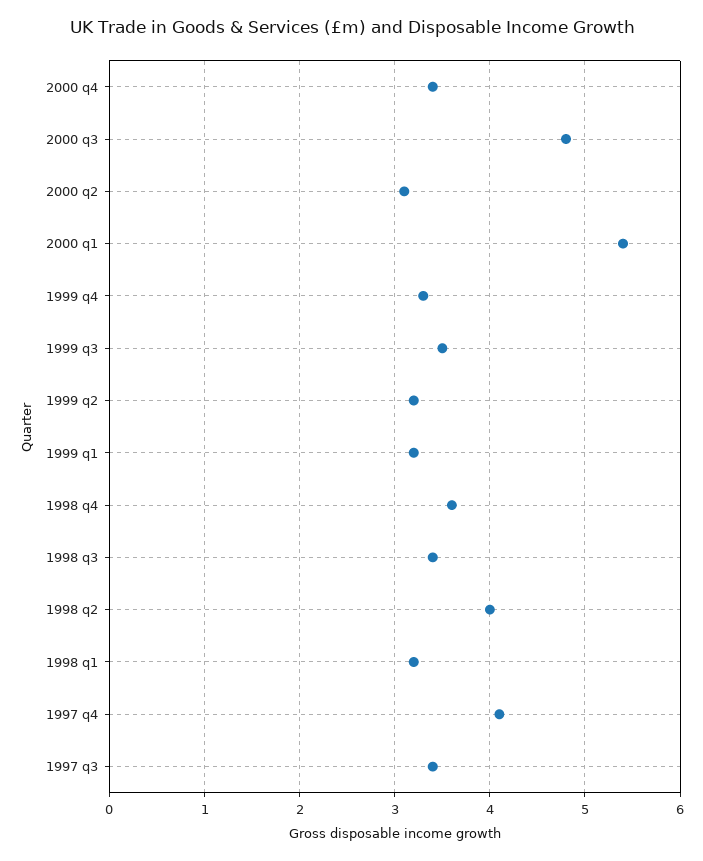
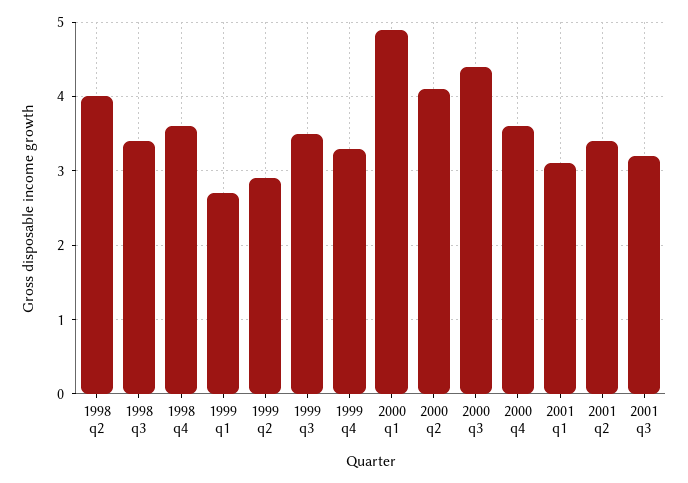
2000 q4: 3.4 -> 3.6
2000 q3: 4.8 -> 4.4
2000 q2: 3.1 -> 4.1
2000 q1: 5.4 -> 4.9
1999 q2: 3.2 -> 2.9
1999 q1: 3.2 -> 2.7
1998 q1: 3.2 -> none
1997 q4: 4.1 -> none
1997 q3: 3.4 -> none
2001 q1: none -> 3.1
2001 q2: none -> 3.4
2001 q3: none -> 3.2

